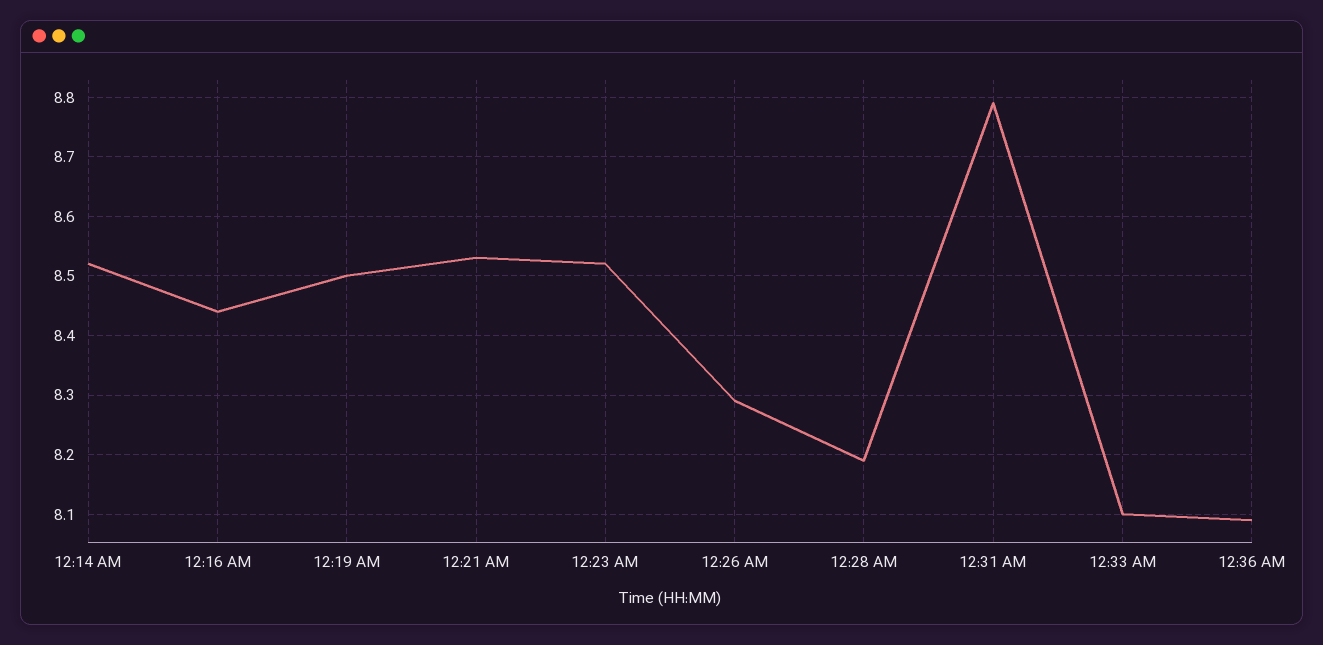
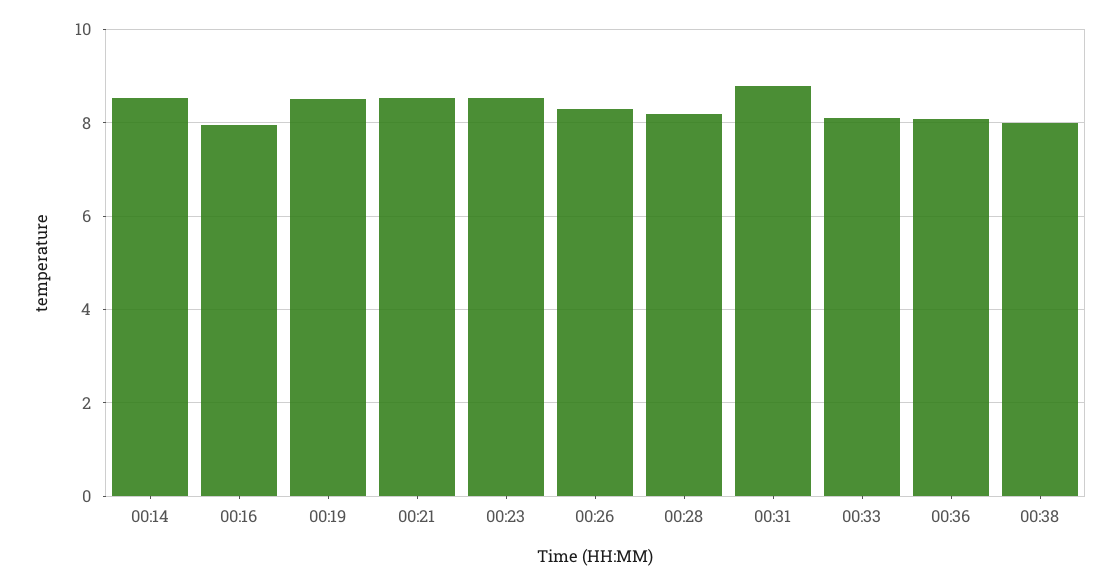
12:16 AM: 8.45 -> 8
00:38: none -> 8

